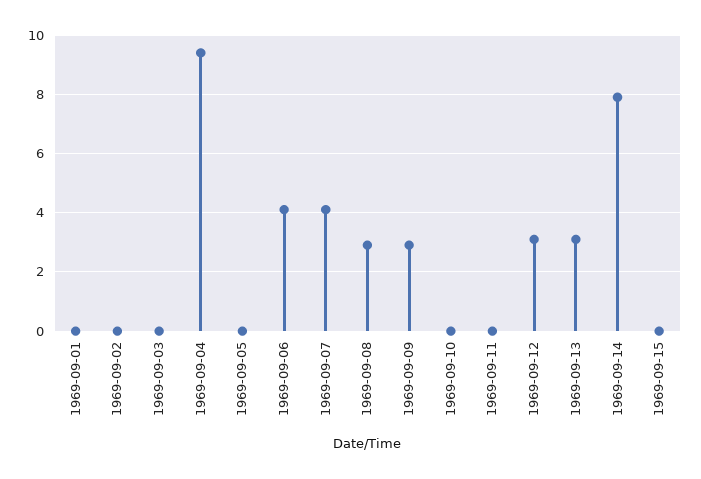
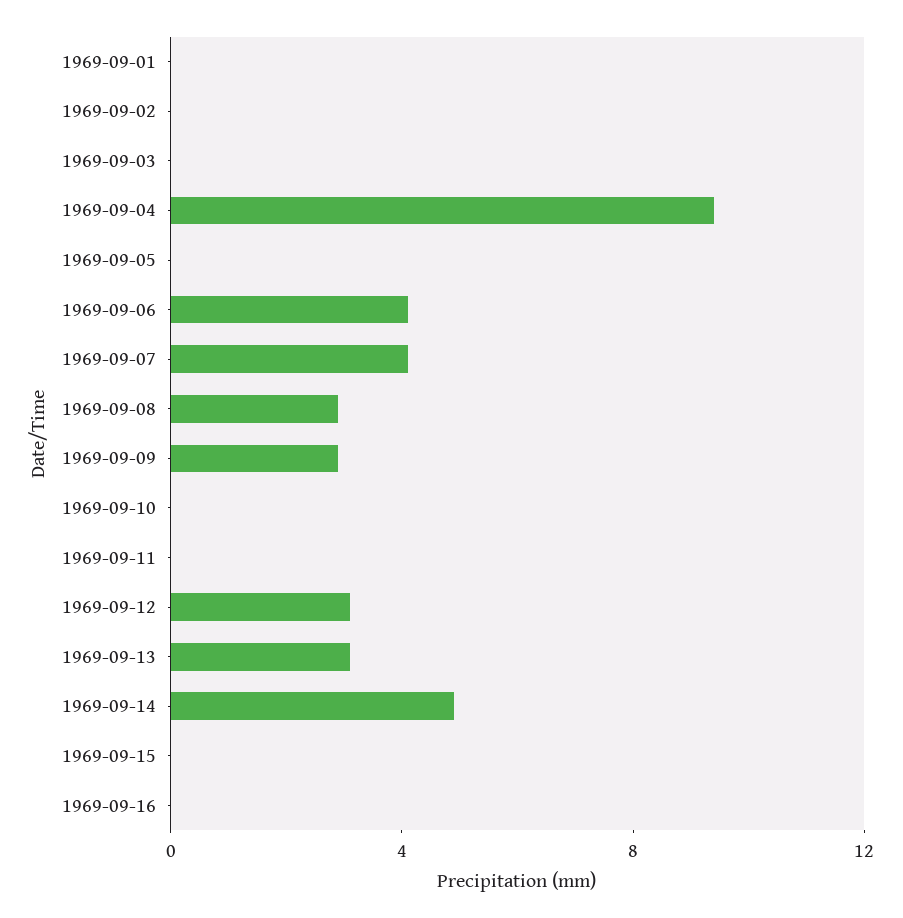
1969-09-14: 8 -> 5
1969-09-16: none -> 0

